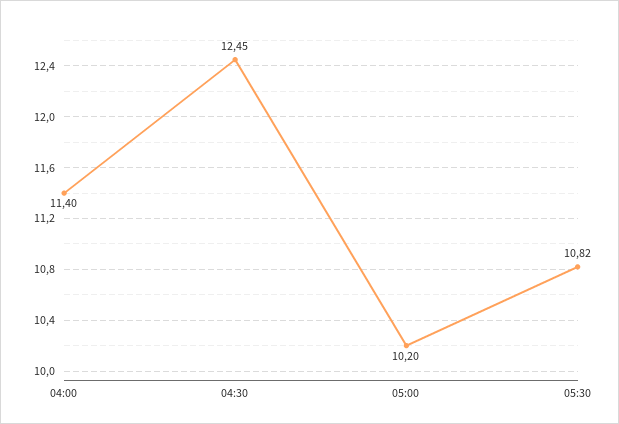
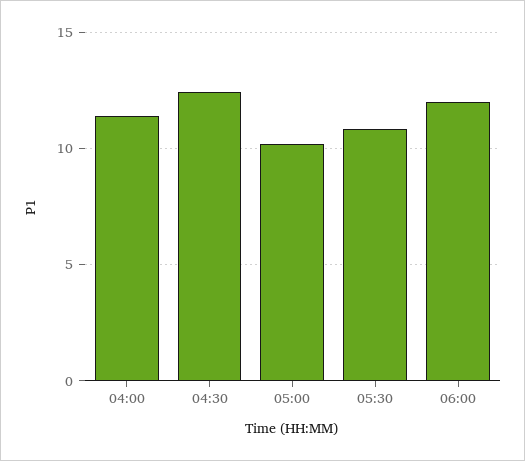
06:00: none -> 12

